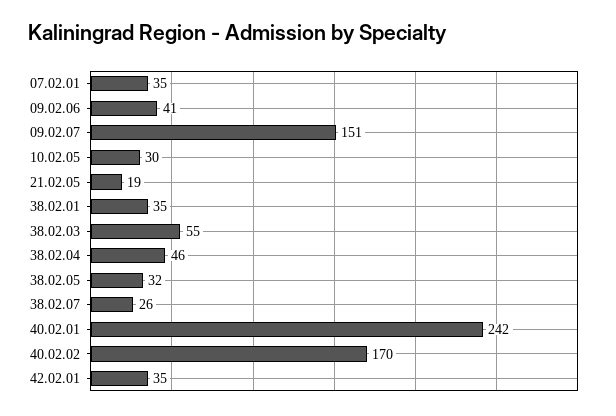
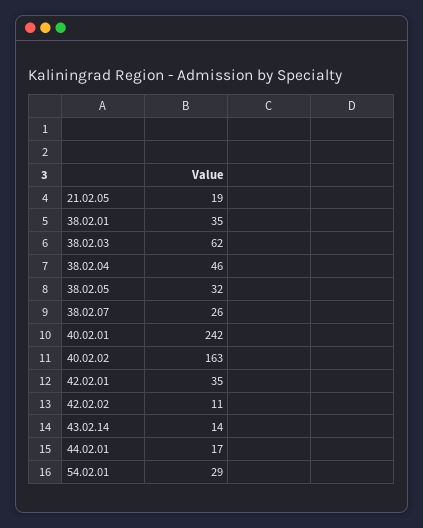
07.02.01: 35 -> none
09.02.06: 41 -> none
09.02.07: 151 -> none
10.02.05: 30 -> none
38.02.03: 55 -> 62
40.02.02: 170 -> 163
42.02.02: none -> 11
43.02.14: none -> 14
44.02.01: none -> 17
54.02.01: none -> 29

